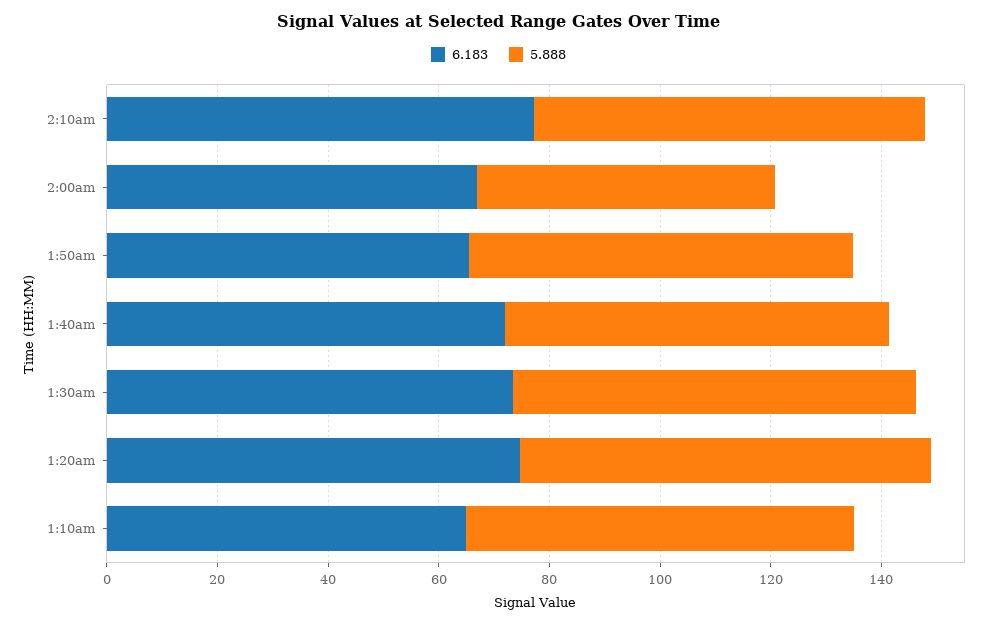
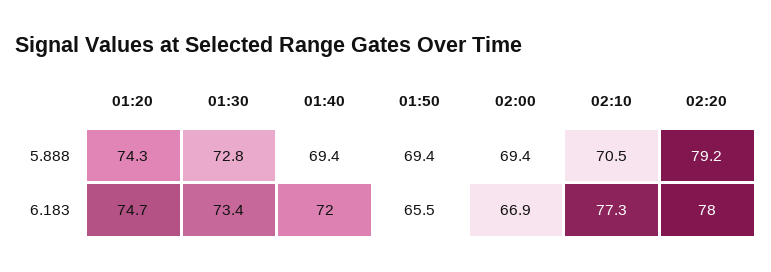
5.888, 2:00am: 55 -> 69.4
6.183, 1:10am: 65 -> none
5.888, 1:10am: 70 -> none
5.888, 02:20: none -> 79.2
6.183, 02:20: none -> 78

